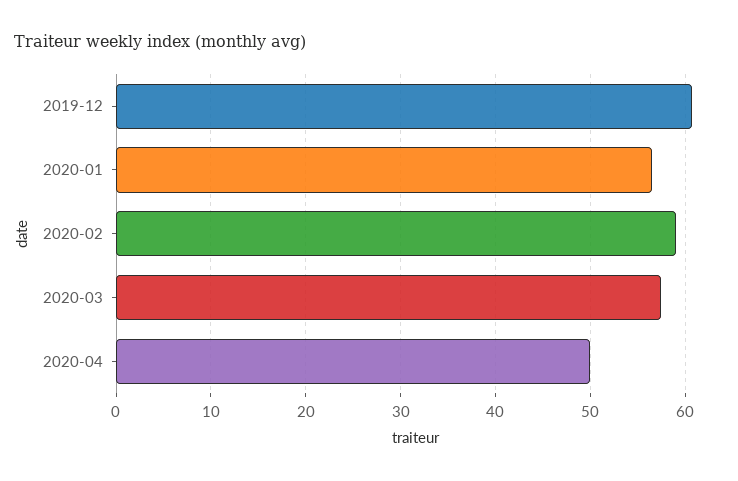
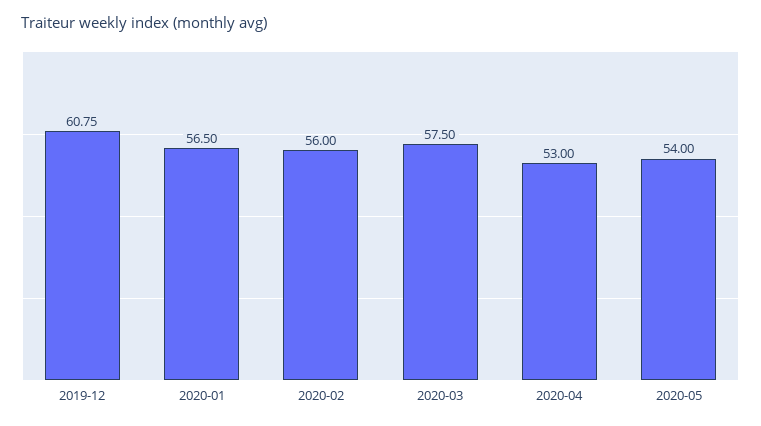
2020-02: 59 -> 56
2020-04: 50 -> 53
2020-05: none -> 54

